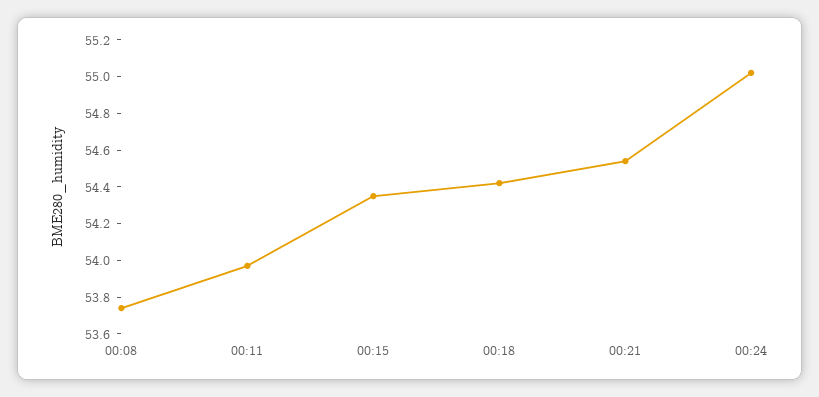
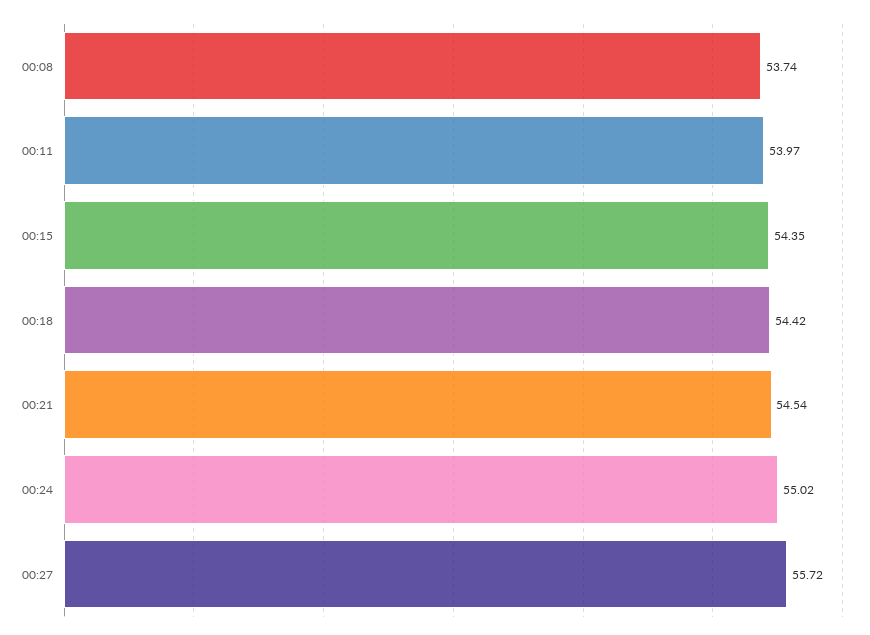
00:27: none -> 55.72

